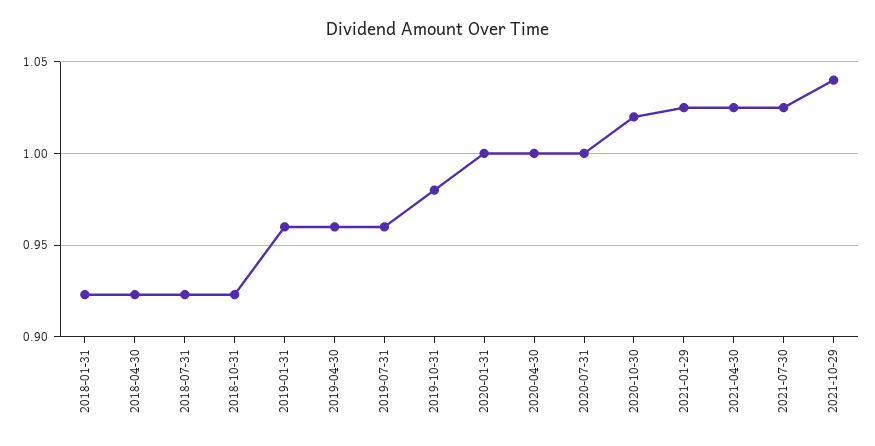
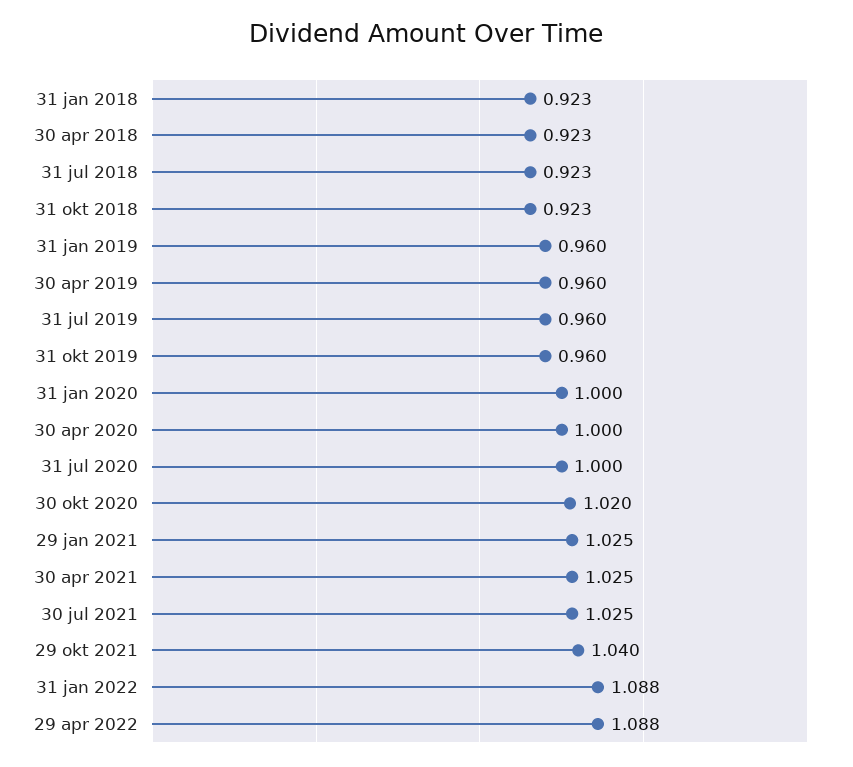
2019-10-31: 0.98 -> 0.96
31 jan 2022: none -> 1.088
29 apr 2022: none -> 1.088

